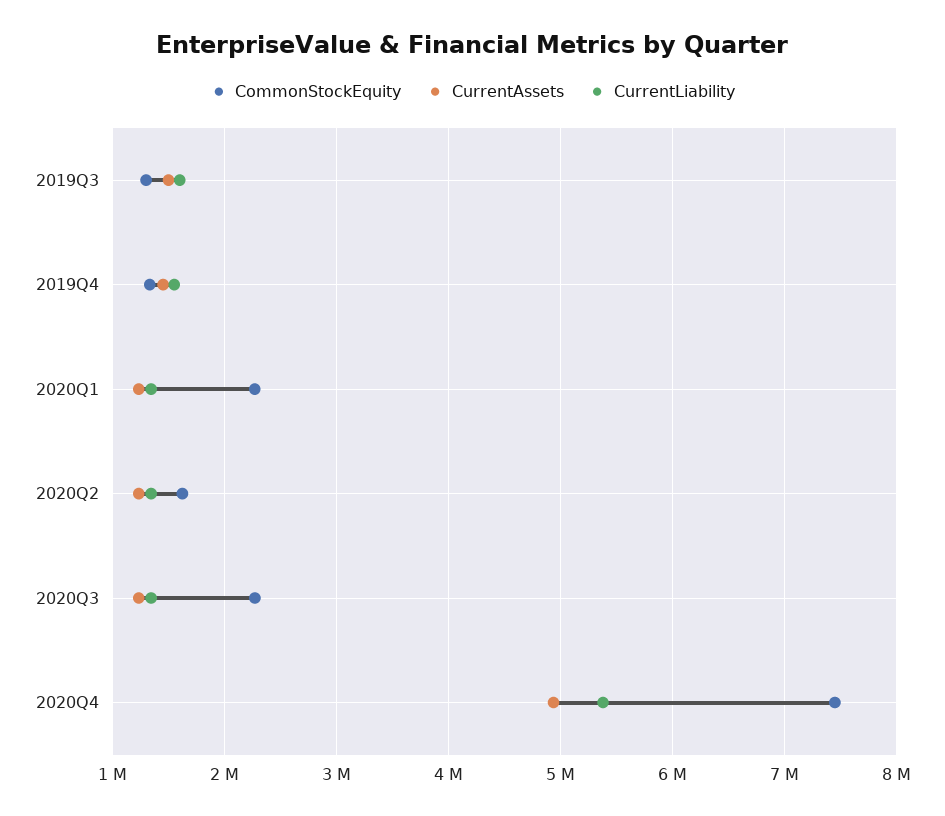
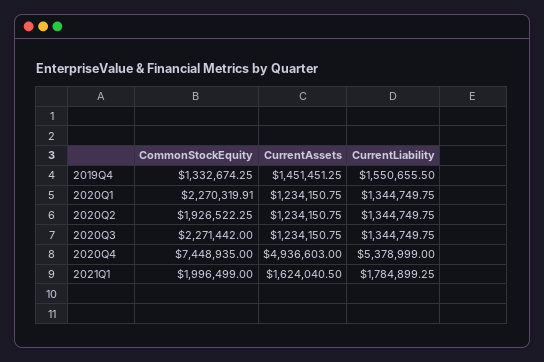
CommonStockEquity, 2019Q3: 1300000 -> none
CurrentAssets, 2019Q3: 1500000 -> none
CurrentLiability, 2019Q3: 1600000 -> none
CommonStockEquity, 2020Q2: 1600000 -> 1926522.25
CommonStockEquity, 2021Q1: none -> 1996499
CurrentAssets, 2021Q1: none -> 1624040.5
CurrentLiability, 2021Q1: none -> 1784899.25

